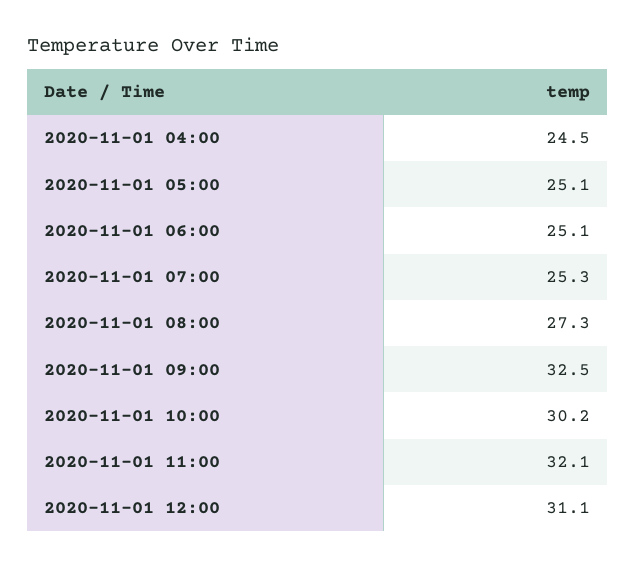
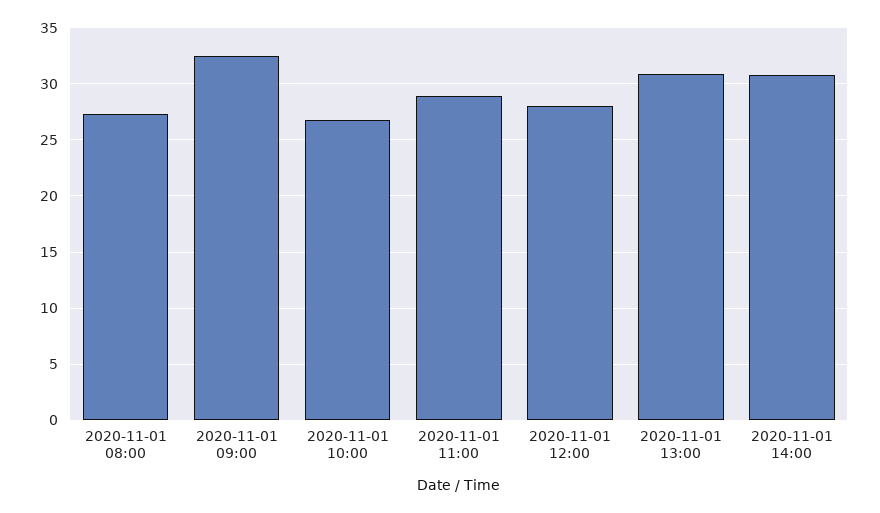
2020-11-01 04:00: 24.5 -> none
2020-11-01 05:00: 25.1 -> none
2020-11-01 06:00: 25.1 -> none
2020-11-01 07:00: 25.3 -> none
2020-11-01 10:00: 30.2 -> 27
2020-11-01 11:00: 32.1 -> 29
2020-11-01 12:00: 31.1 -> 28
2020-11-01 13:00: none -> 31
2020-11-01 14:00: none -> 31

